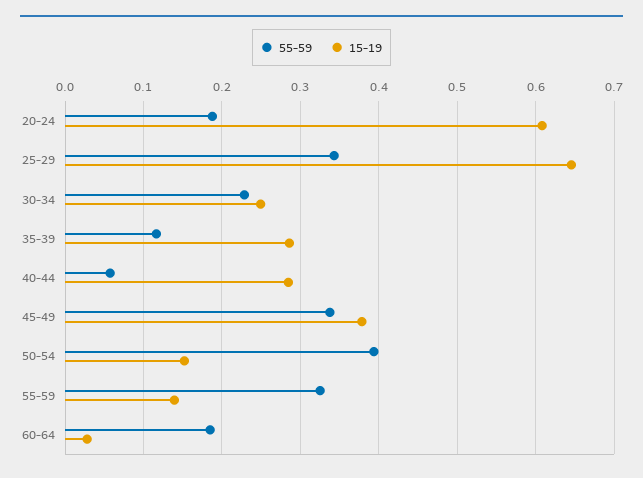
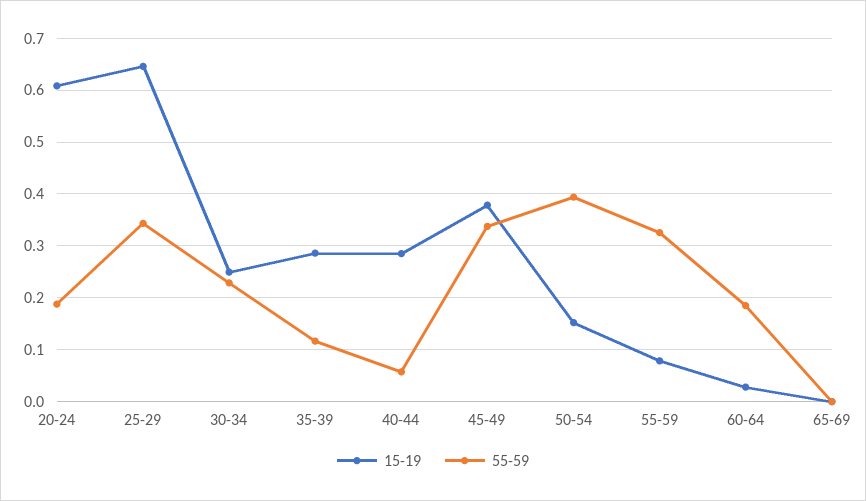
15-19, 55-59: 0.14 -> 0.08
15-19, 65-69: none -> 0
55-59, 65-69: none -> 0

